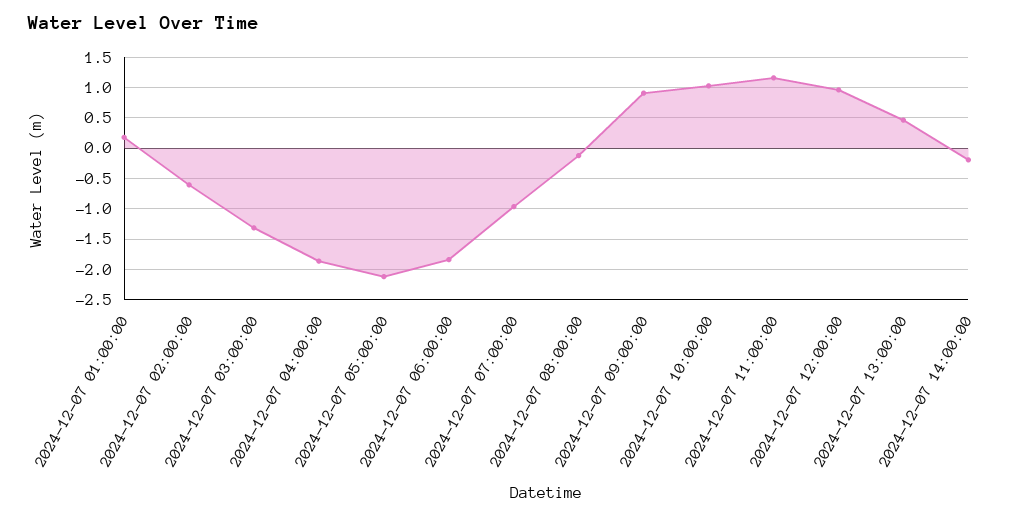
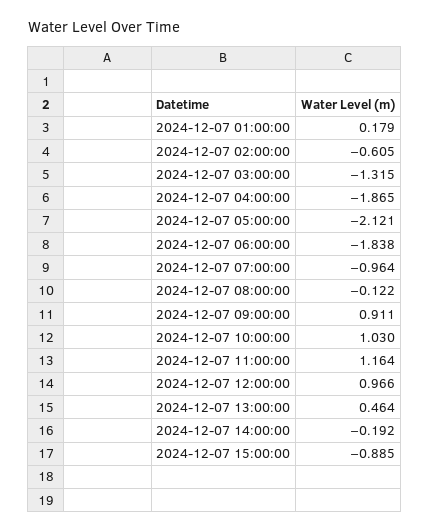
2024-12-07 15:00:00: none -> -0.885

